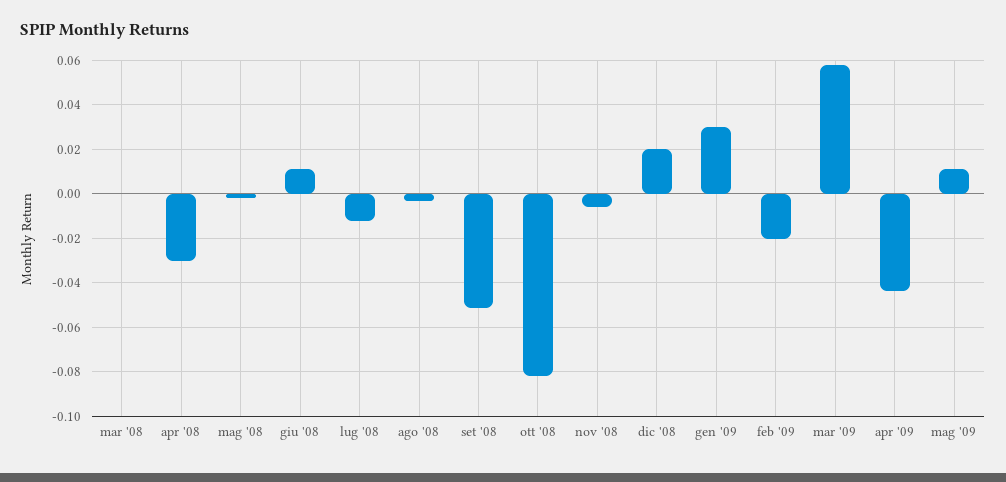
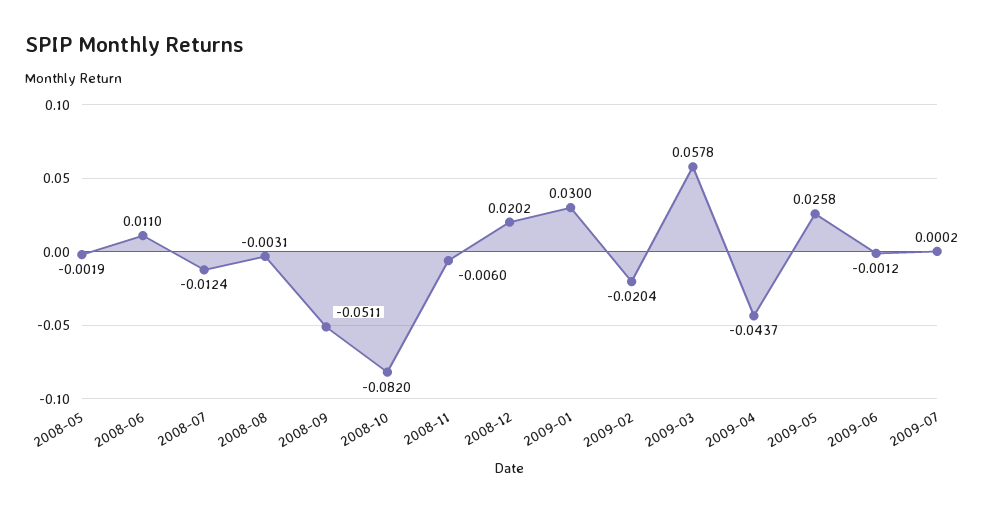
mar '08: 0 -> none
apr '08: -0.03 -> none
mag '09: 0.01 -> 0.0258
2009-06: none -> -0.0012
2009-07: none -> 0.0002

